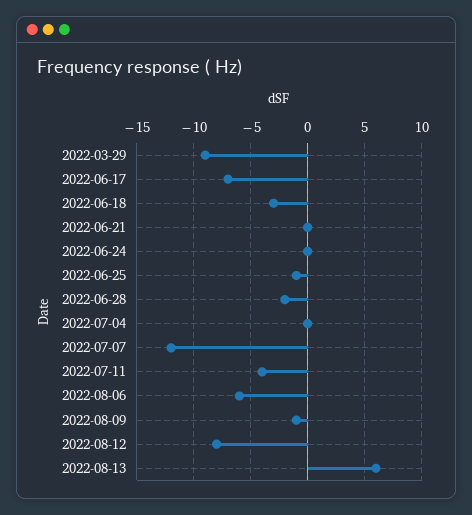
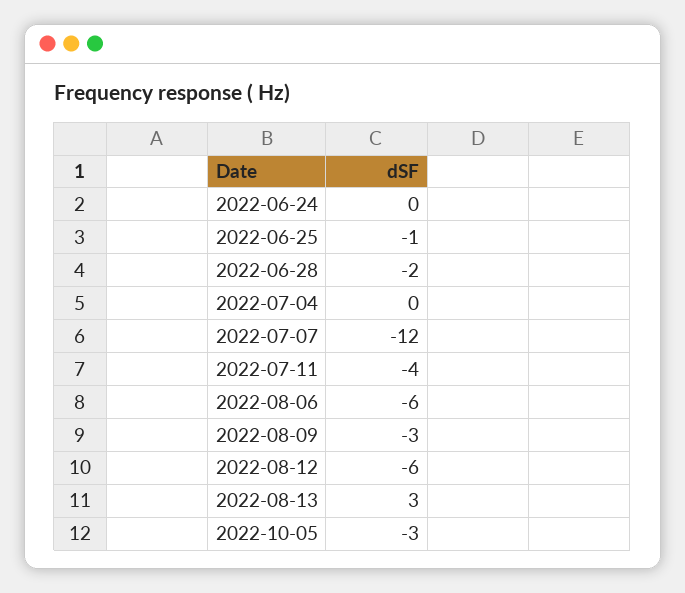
2022-03-29: -9 -> none
2022-06-17: -7 -> none
2022-06-18: -3 -> none
2022-06-21: 0 -> none
2022-08-09: -1 -> -3
2022-08-12: -8 -> -6
2022-08-13: 6 -> 3
2022-10-05: none -> -3

